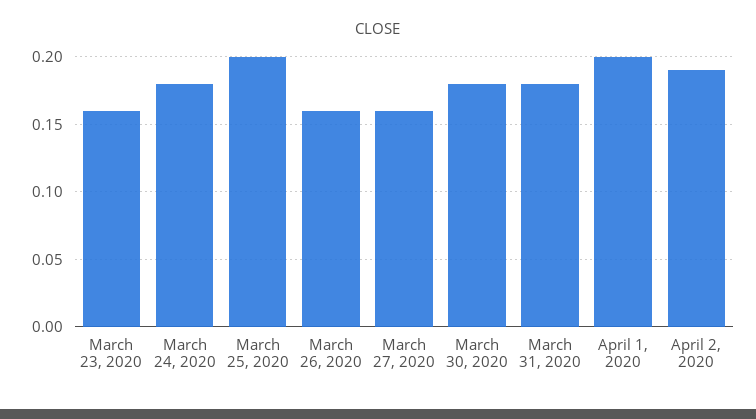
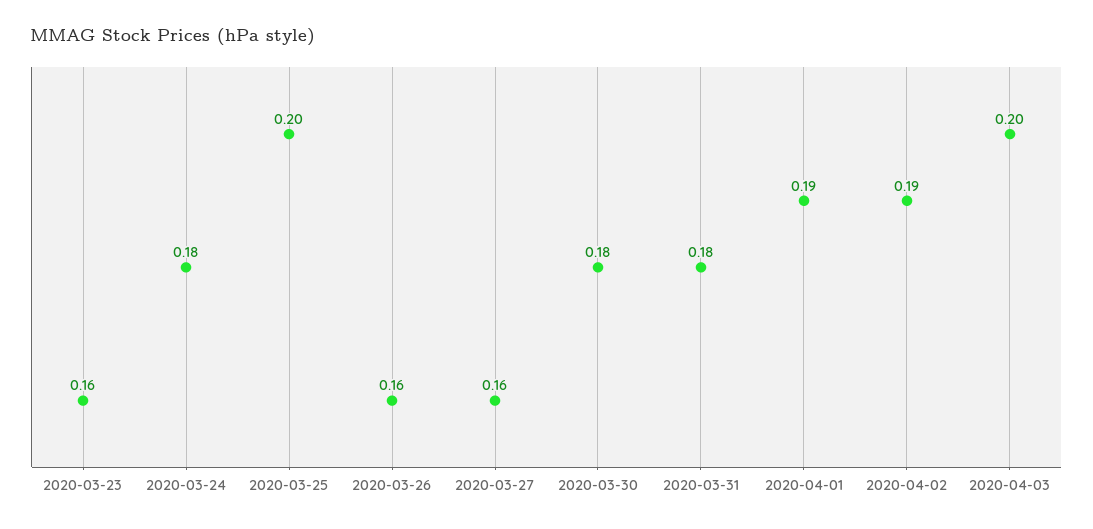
April 1, 2020: 0.2 -> 0.19
2020-04-03: none -> 0.2

